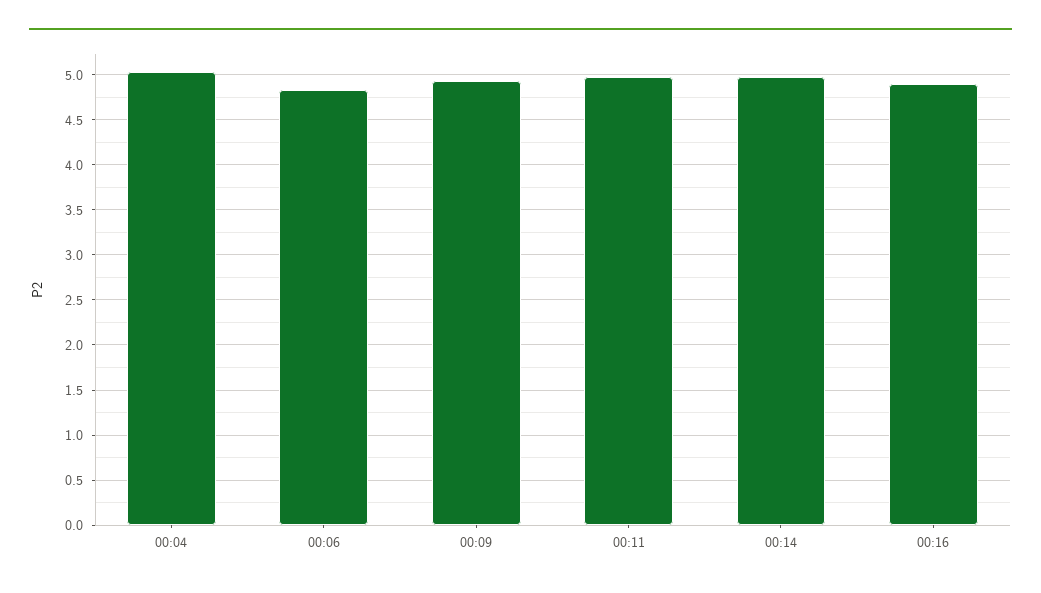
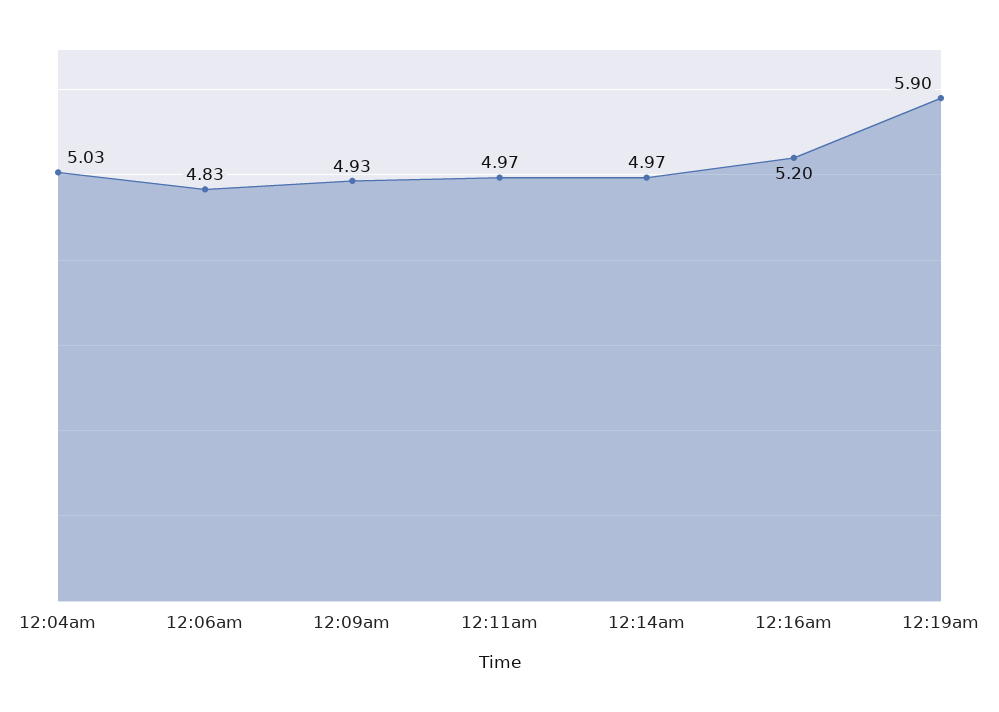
00:16: 4.9 -> 5.2
12:19am: none -> 5.9

